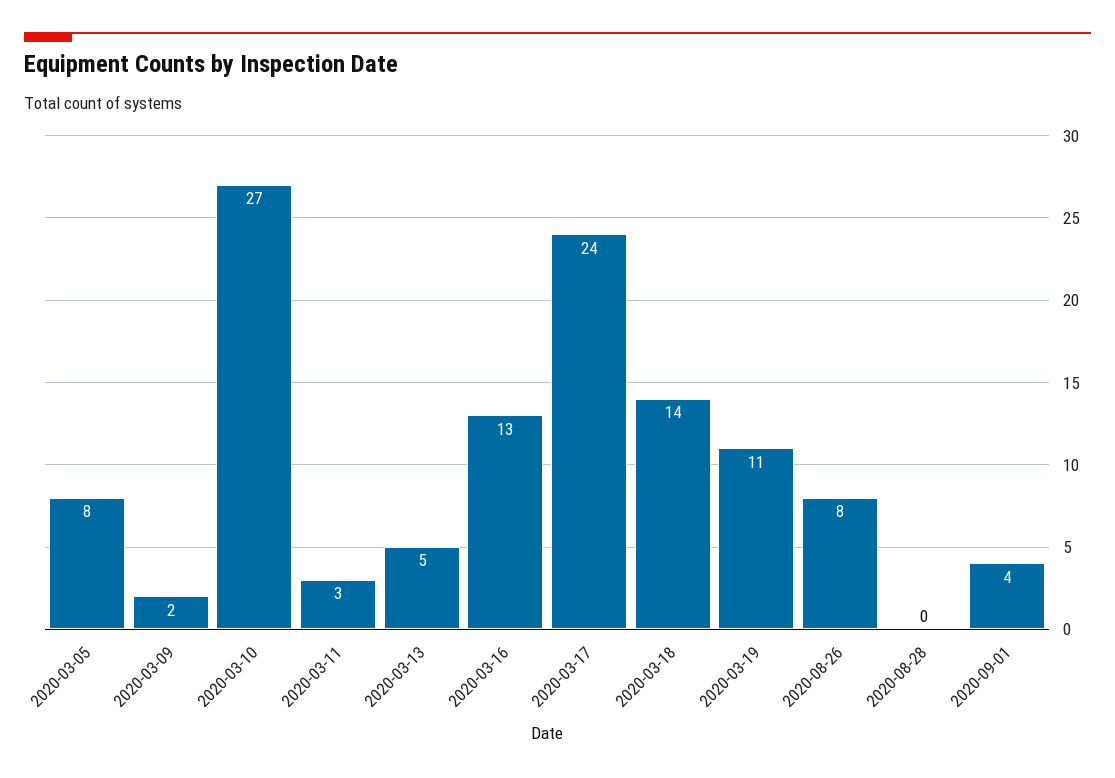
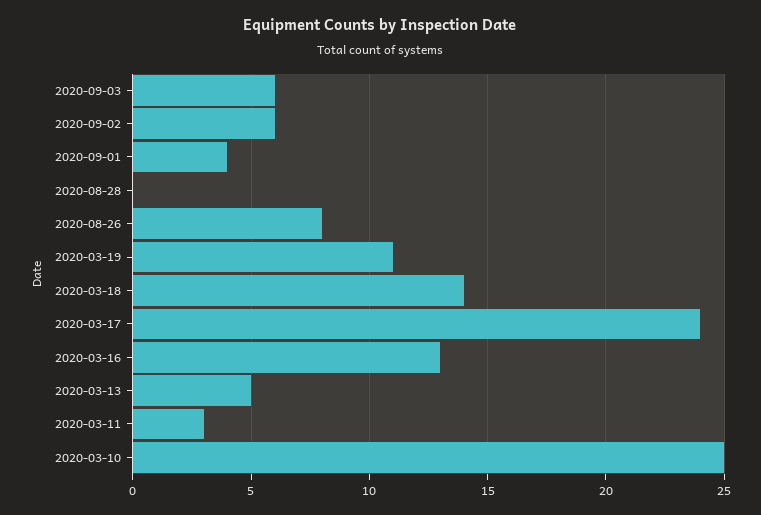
2020-03-05: 8 -> none
2020-03-09: 2 -> none
2020-03-10: 27 -> 25
2020-09-03: none -> 6
2020-09-02: none -> 6

